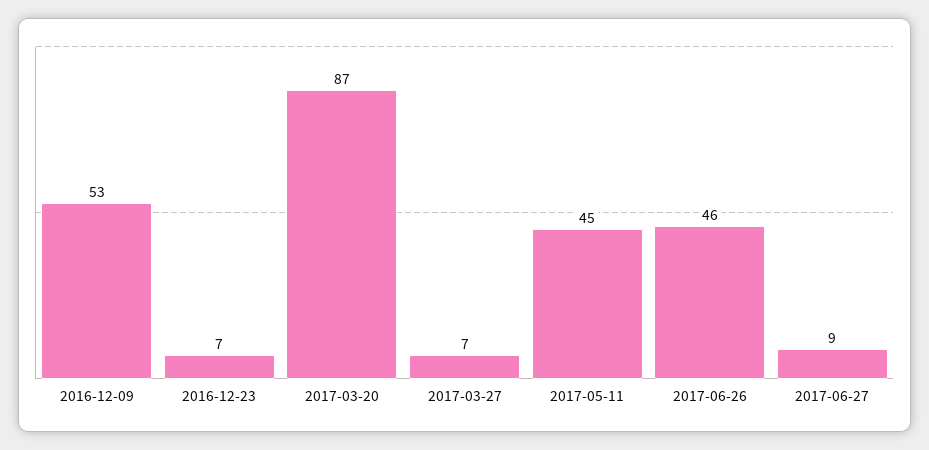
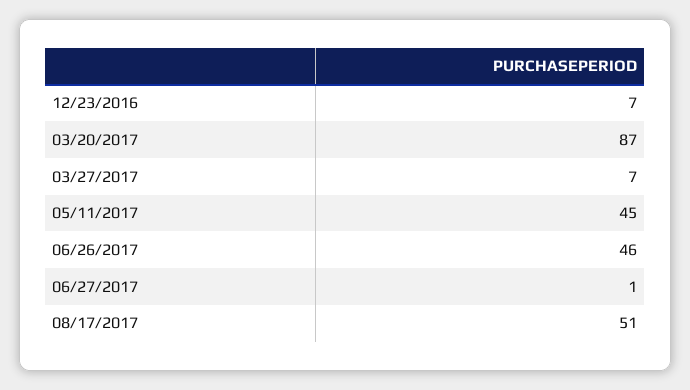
2016-12-09: 53 -> none
2017-06-27: 9 -> 1
08/17/2017: none -> 51

